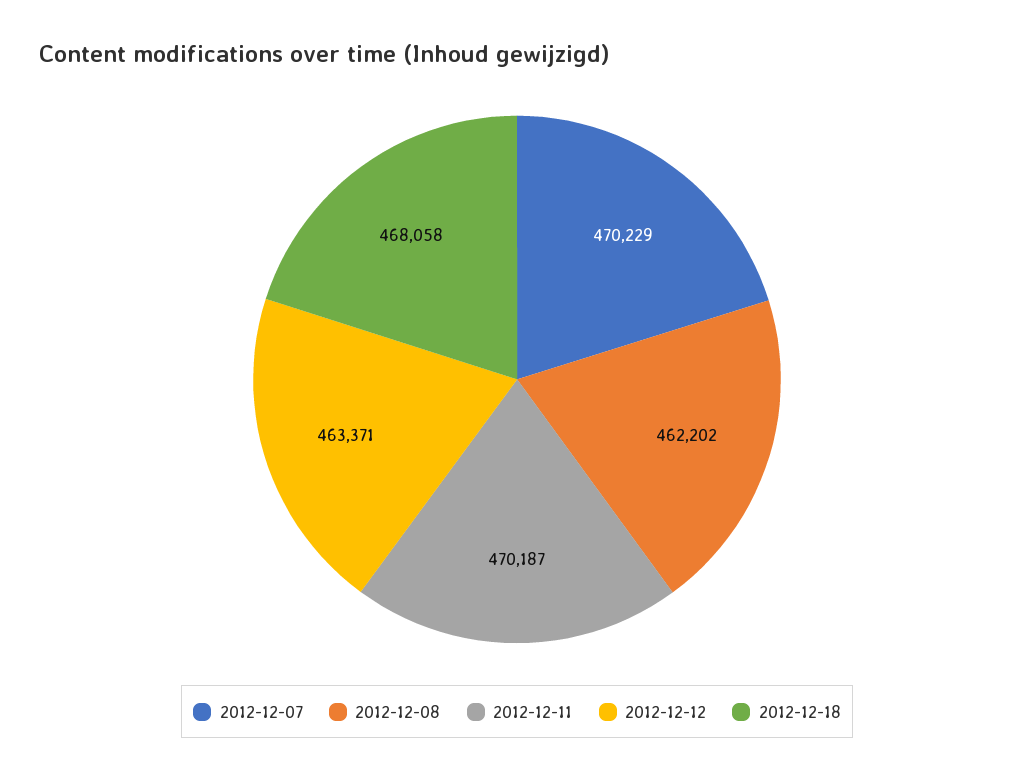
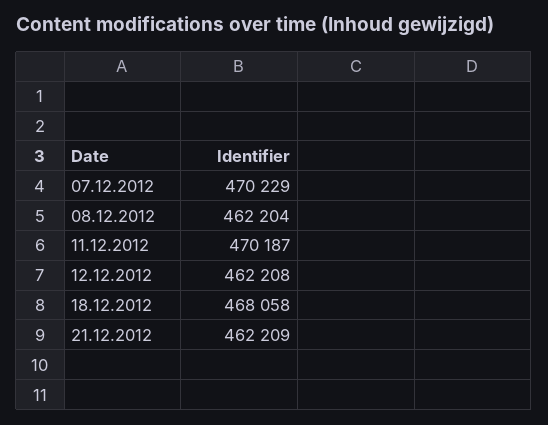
2012-12-08: 462202 -> 462204
2012-12-12: 463371 -> 462208
21.12.2012: none -> 462209

